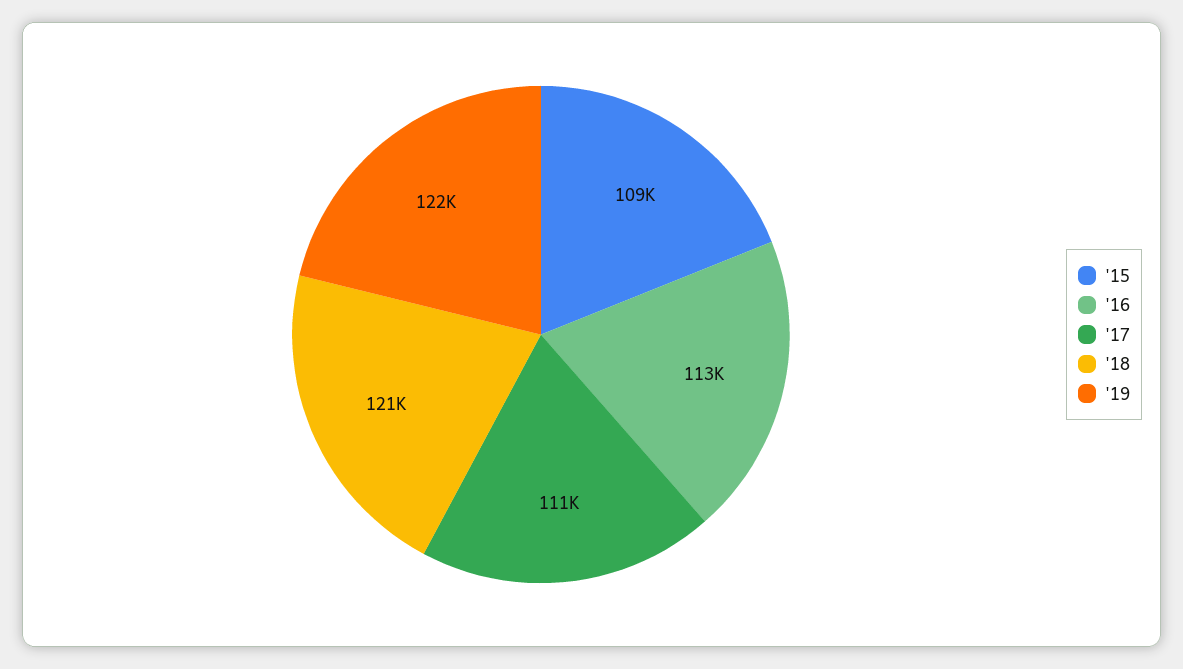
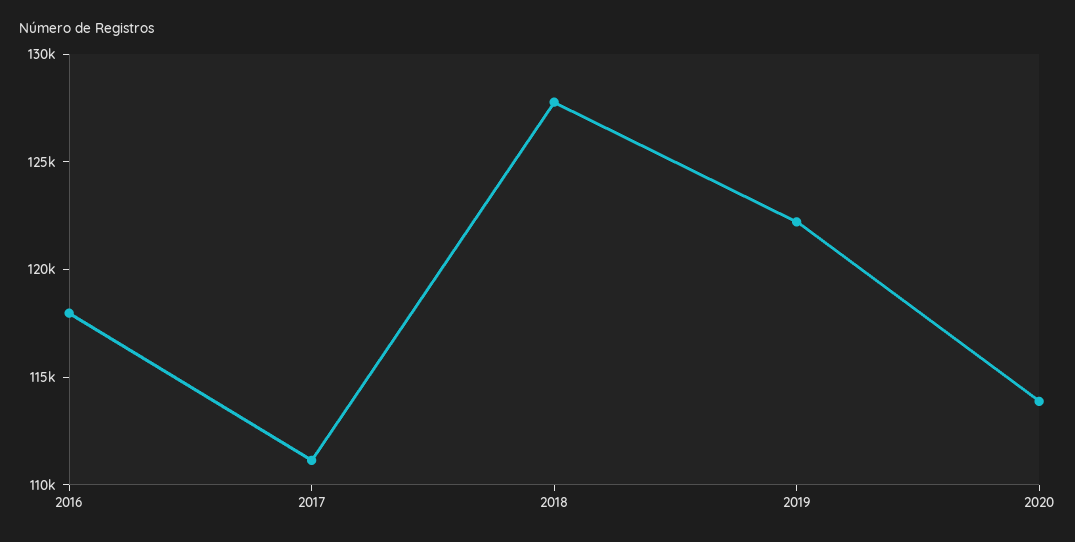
'15: 109000 -> none
'16: 113000 -> 118000
'18: 121000 -> 128000
2020: none -> 114000

